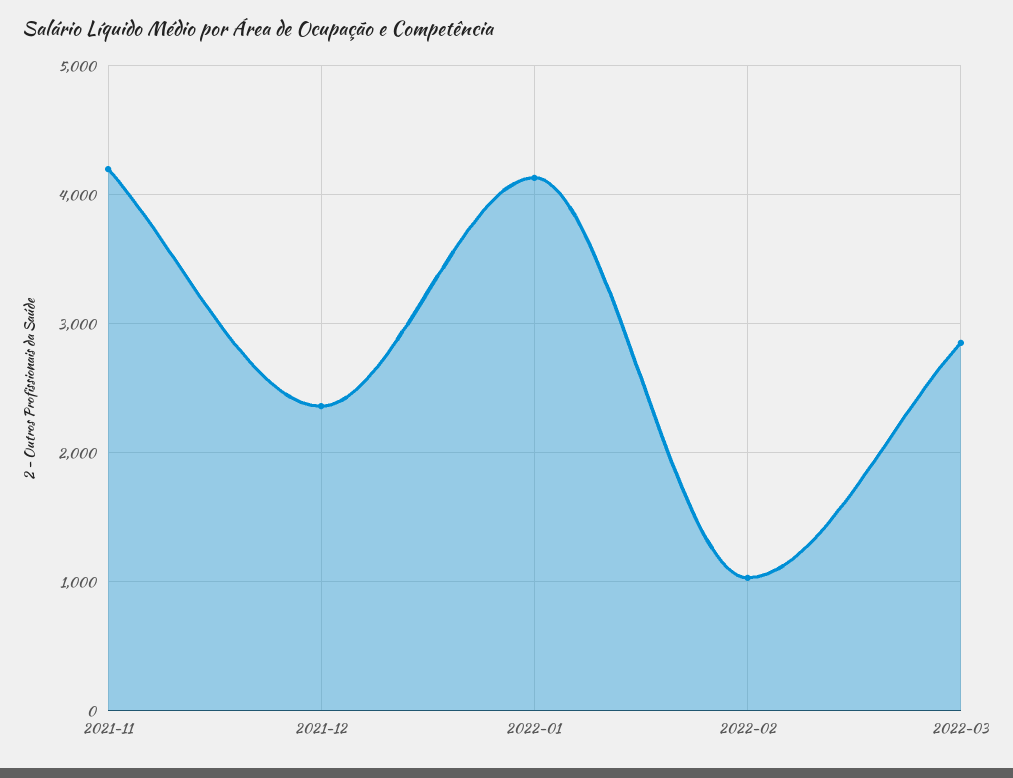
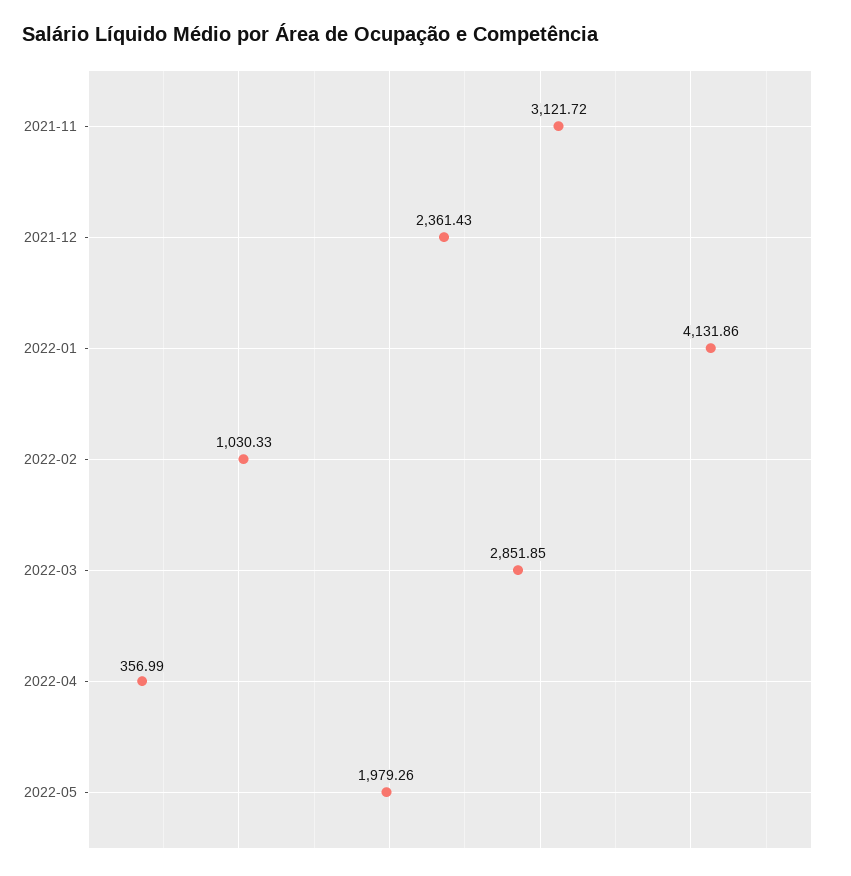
2021-11: 4200 -> 3121.72
2022-04: none -> 356.99
2022-05: none -> 1979.26

